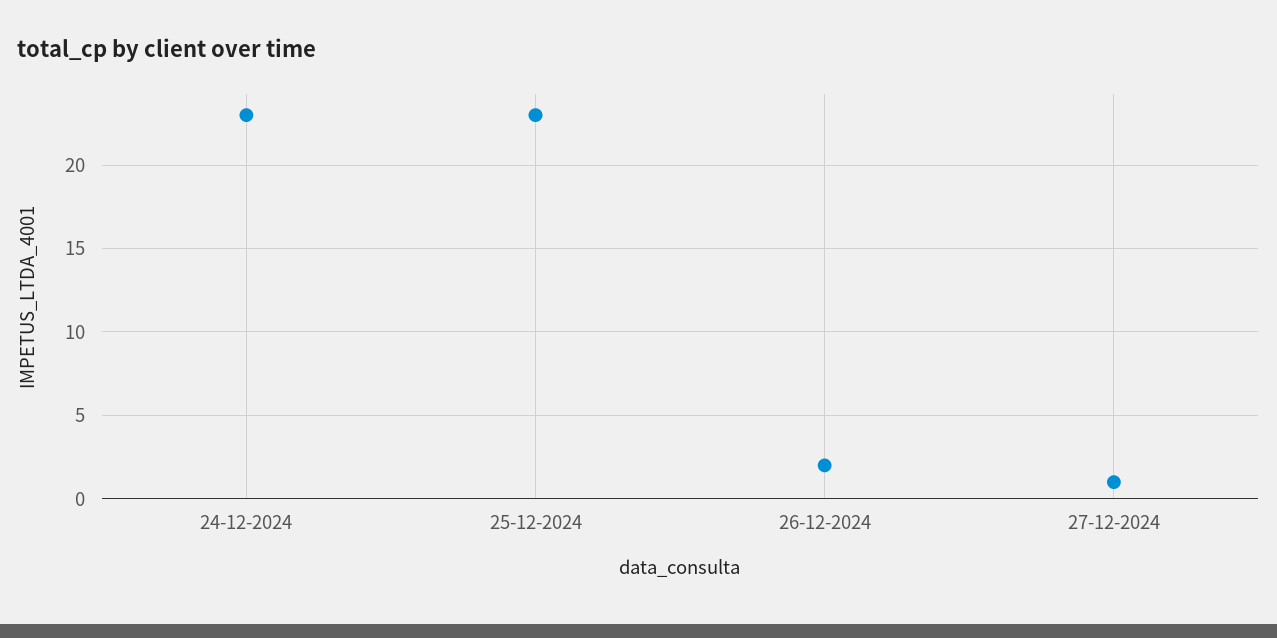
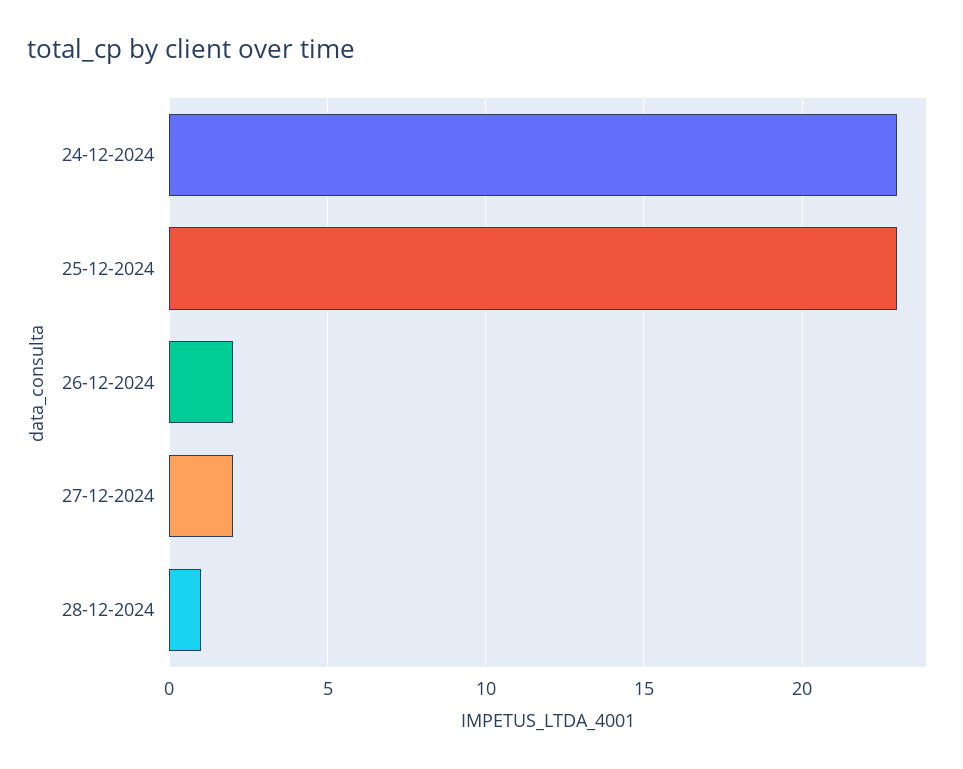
27-12-2024: 1 -> 2
28-12-2024: none -> 1

